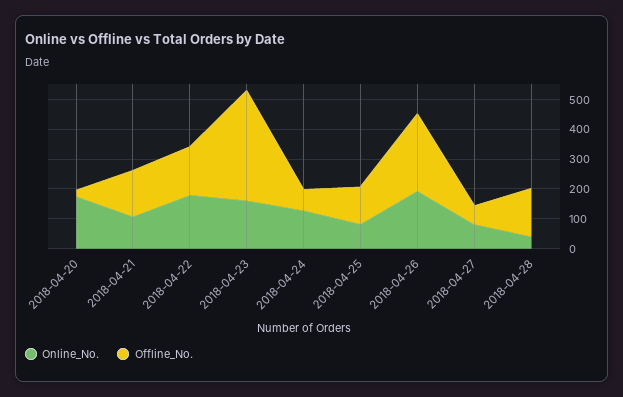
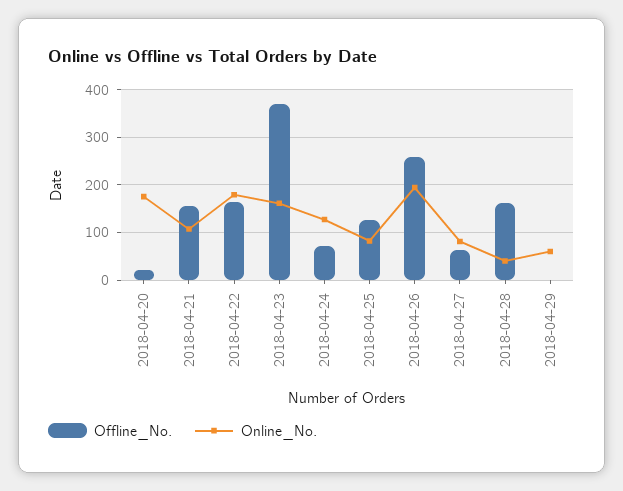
Offline_No., 2018-04-29: none -> 0
Online_No., 2018-04-29: none -> 60

